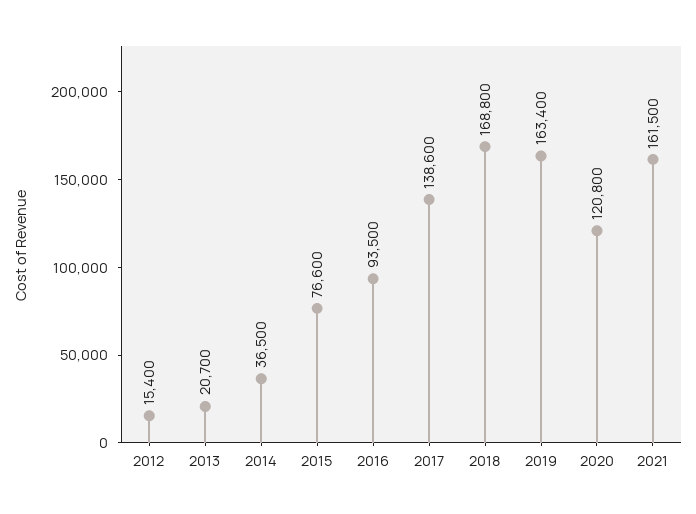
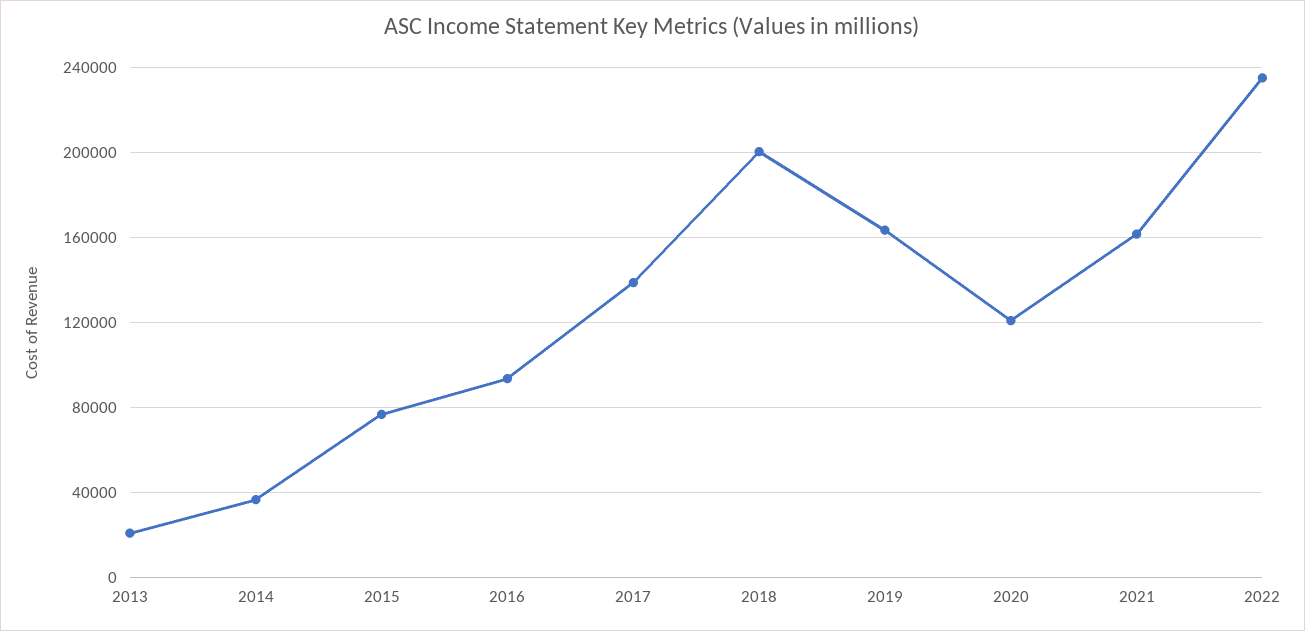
2012: 15400 -> none
2018: 168800 -> 200000
2022: none -> 235000

